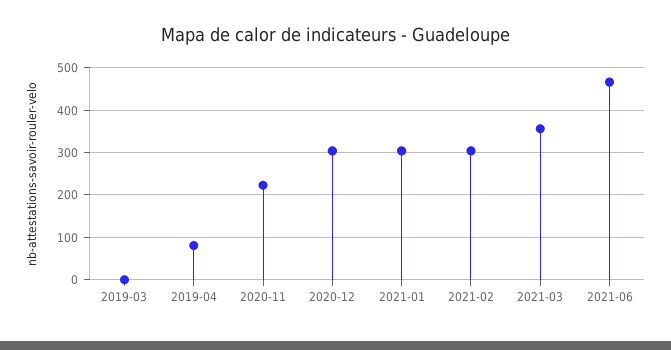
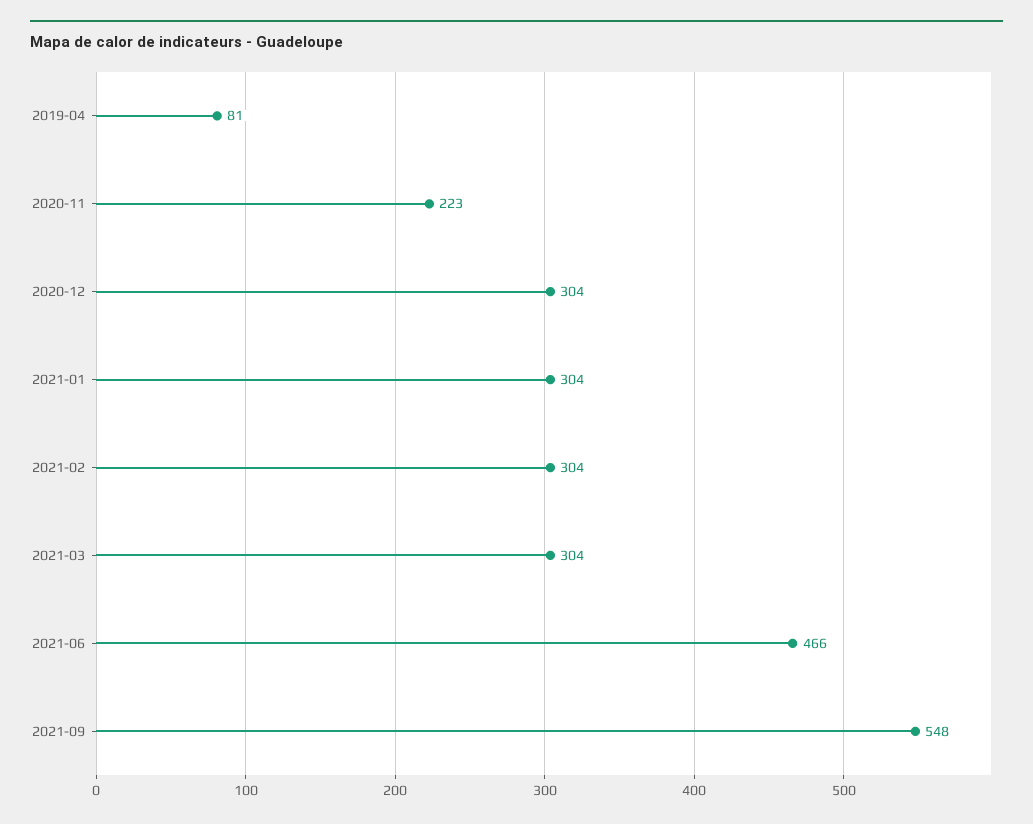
2019-03: 0 -> none
2021-03: 360 -> 304
2021-09: none -> 548

